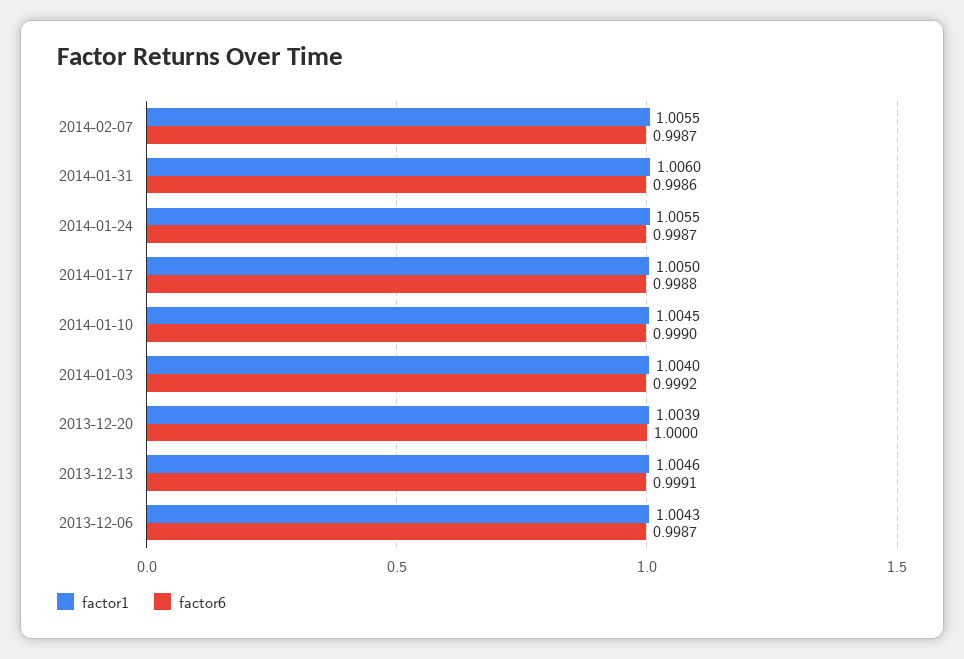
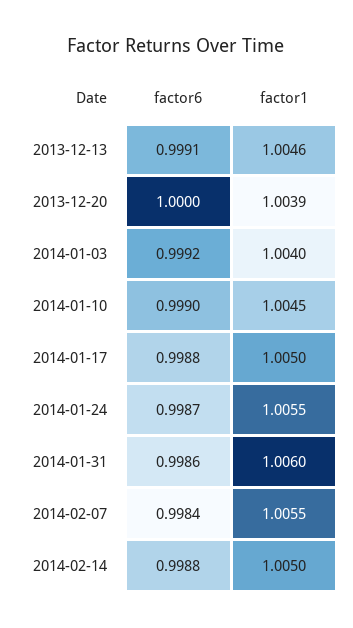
factor6, 2014-02-07: 0.9987 -> 0.9984
factor1, 2013-12-06: 1.0043 -> none
factor6, 2013-12-06: 0.9987 -> none
factor6, 2014-02-14: none -> 0.9988
factor1, 2014-02-14: none -> 1.005

